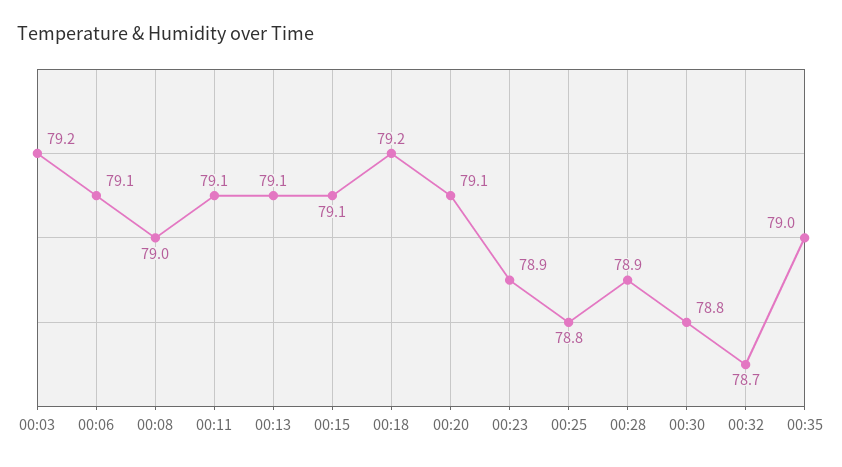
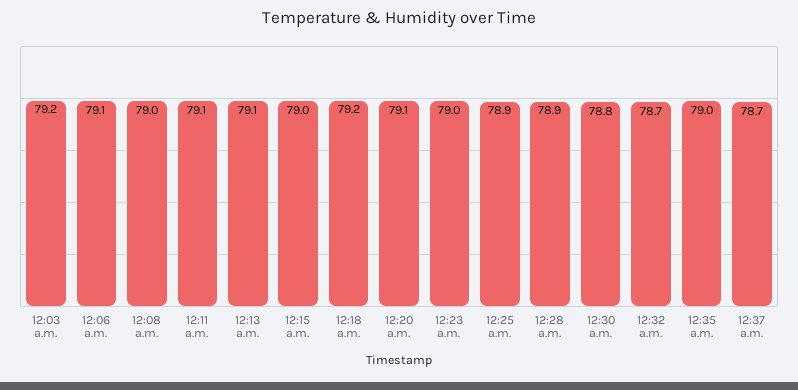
00:15: 79.1 -> 79
00:23: 78.9 -> 79
00:25: 78.8 -> 78.9
12:37 a.m.: none -> 78.7

